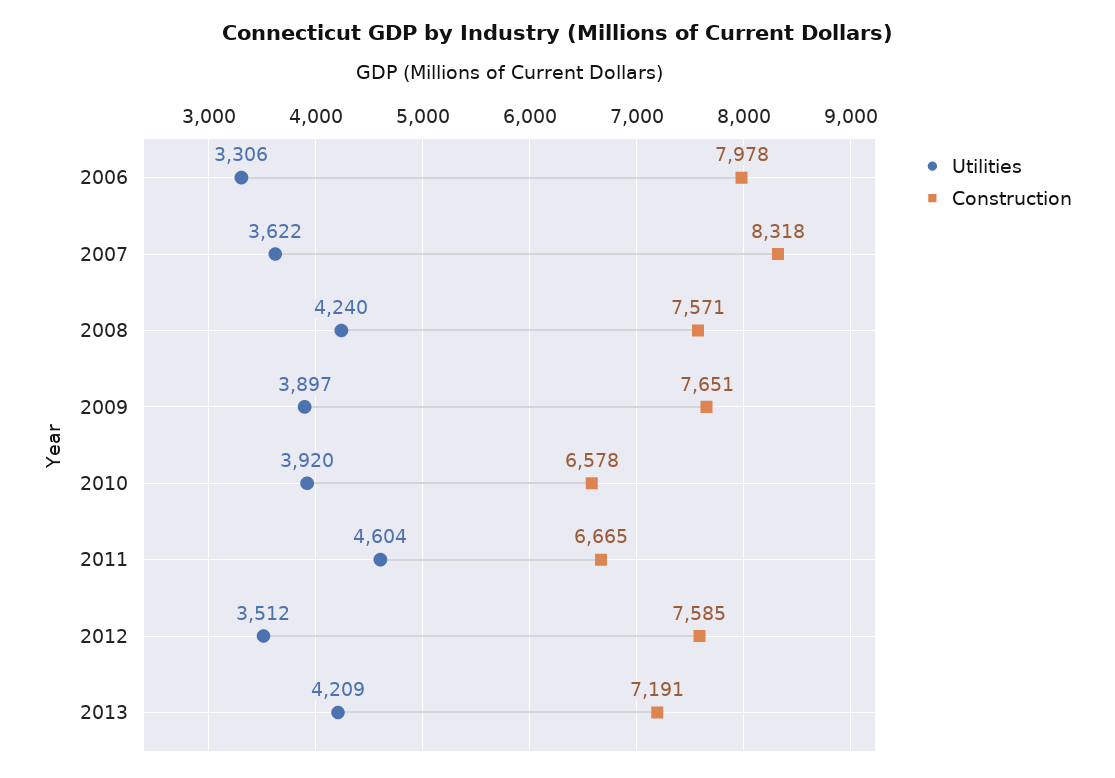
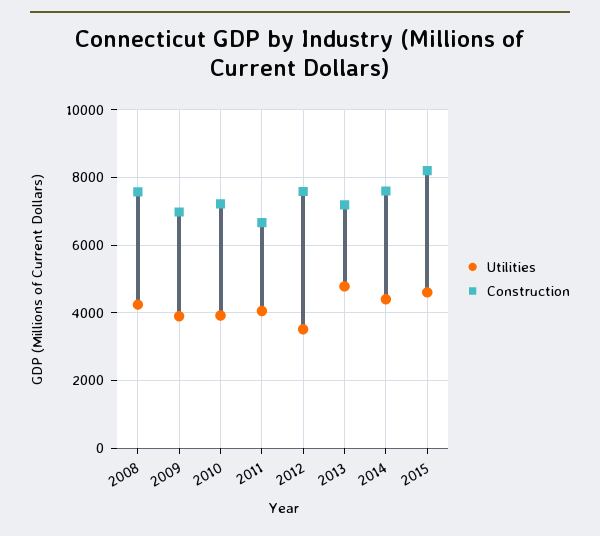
Utilities, 2006: 3306 -> none
Construction, 2006: 7978 -> none
Utilities, 2007: 3622 -> none
Construction, 2007: 8318 -> none
Construction, 2009: 7651 -> 7000
Construction, 2010: 6578 -> 7200
Utilities, 2011: 4604 -> 4000
Utilities, 2013: 4209 -> 4800
Utilities, 2014: none -> 4400
Construction, 2014: none -> 7600
Utilities, 2015: none -> 4600
Construction, 2015: none -> 8200

